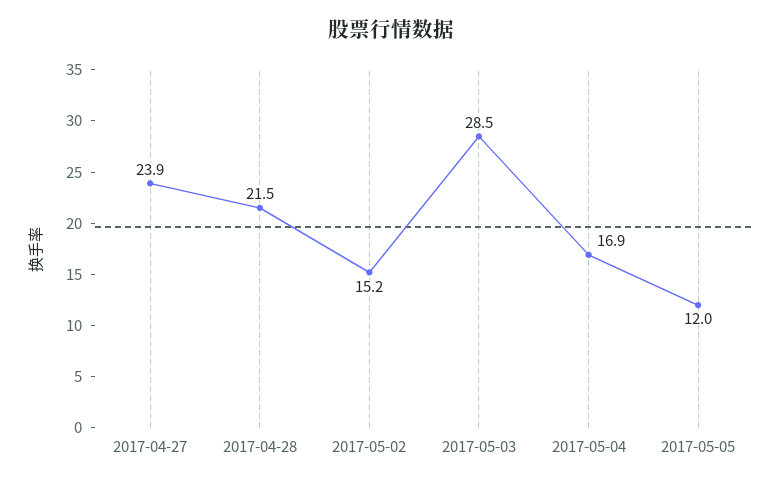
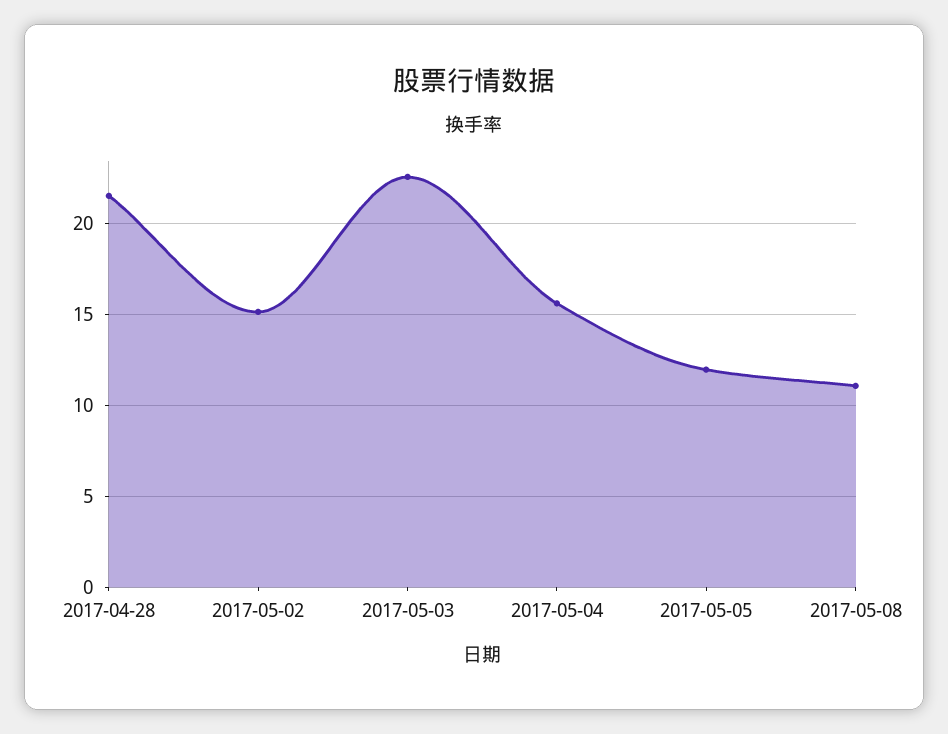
2017-04-27: 23.9 -> none
2017-05-03: 28.5 -> 22.5
2017-05-04: 16.9 -> 15.5
2017-05-08: none -> 11

